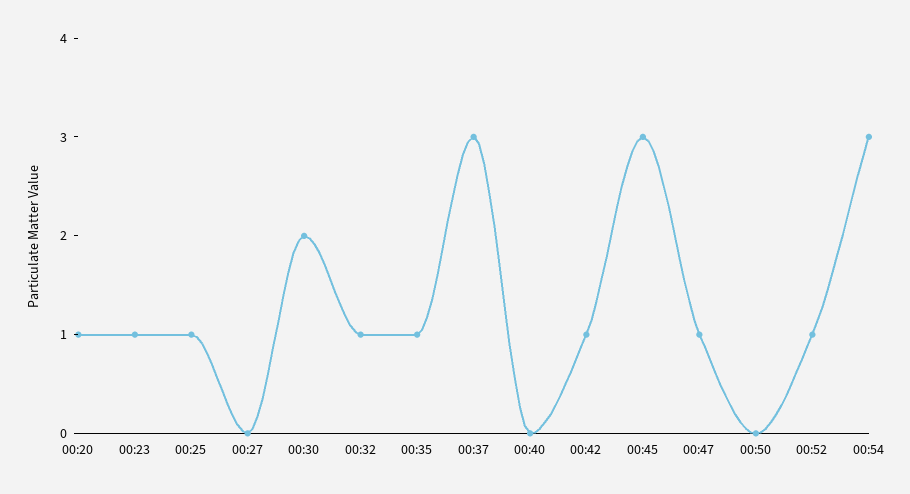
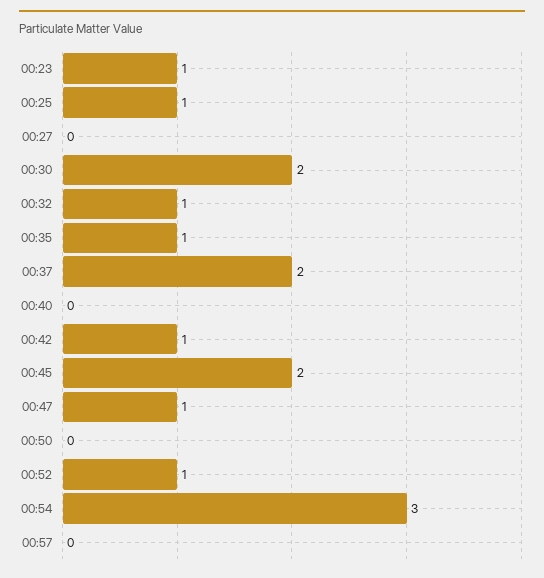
00:20: 1 -> none
00:37: 3 -> 2
00:45: 3 -> 2
00:57: none -> 0

